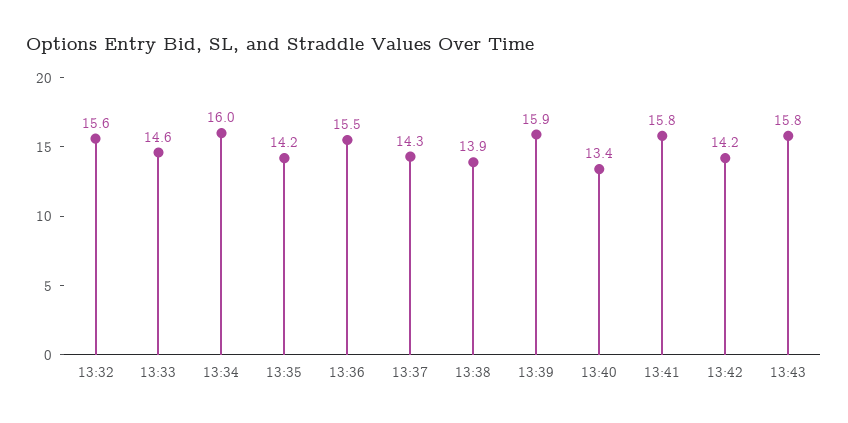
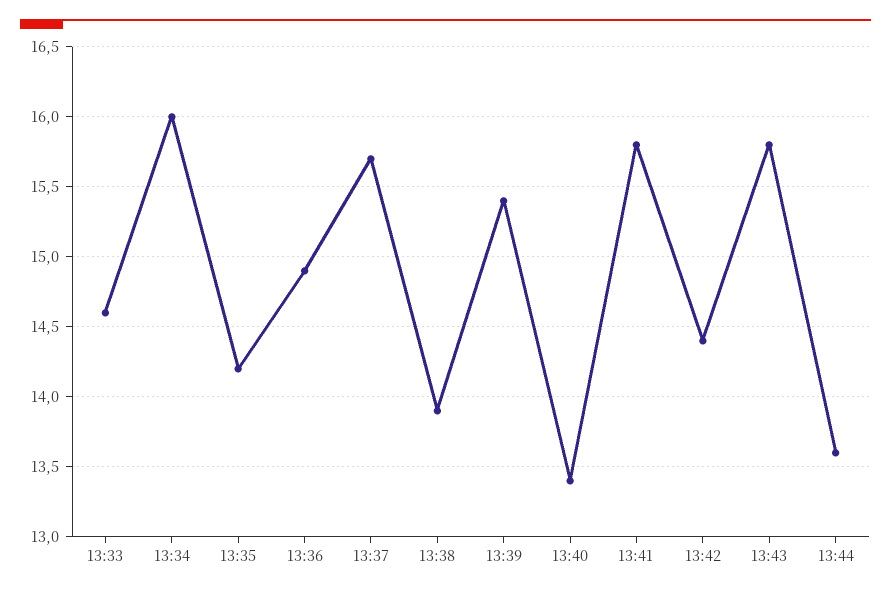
13:32: 15.6 -> none
13:36: 15.5 -> 14.9
13:37: 14.3 -> 15.7
13:39: 15.9 -> 15.4
13:42: 14.2 -> 14.4
13:44: none -> 13.6

